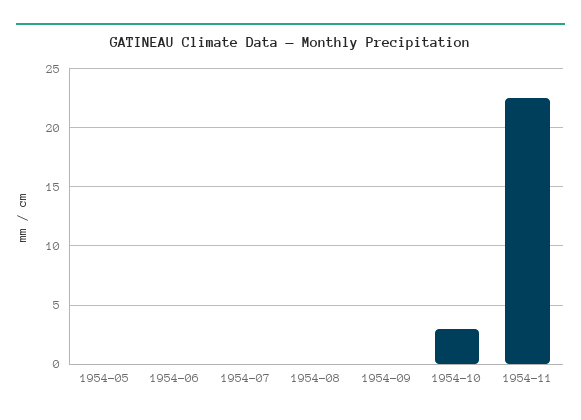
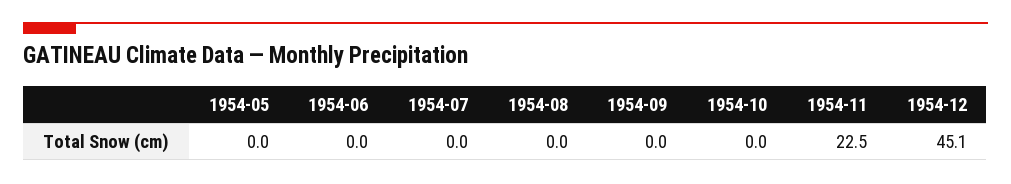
1954-10: 3 -> 0
1954-12: none -> 45.1

